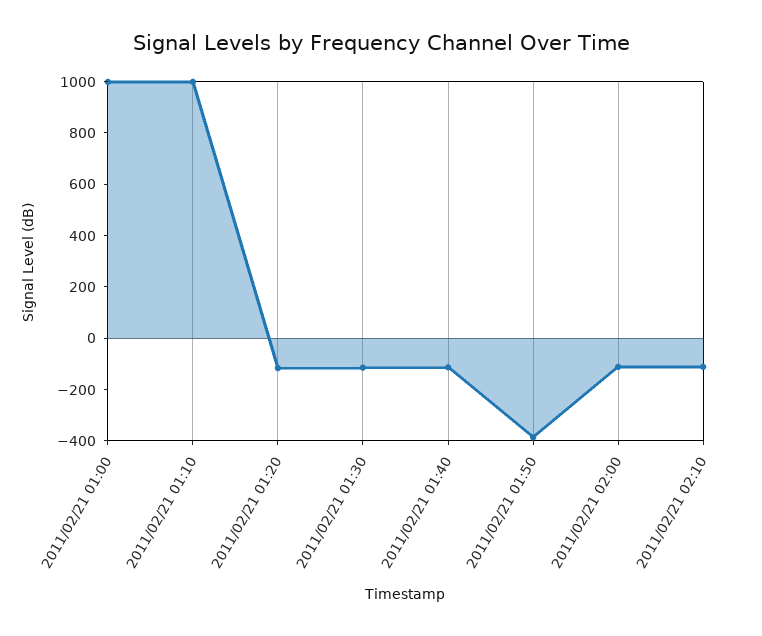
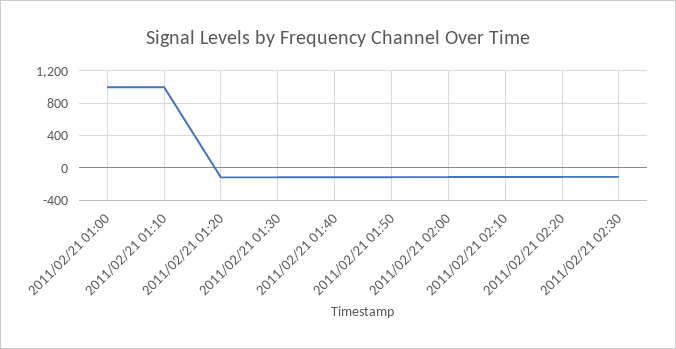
2011/02/21 01:50: -400 -> -100
2011/02/21 02:20: none -> -100
2011/02/21 02:30: none -> -100

